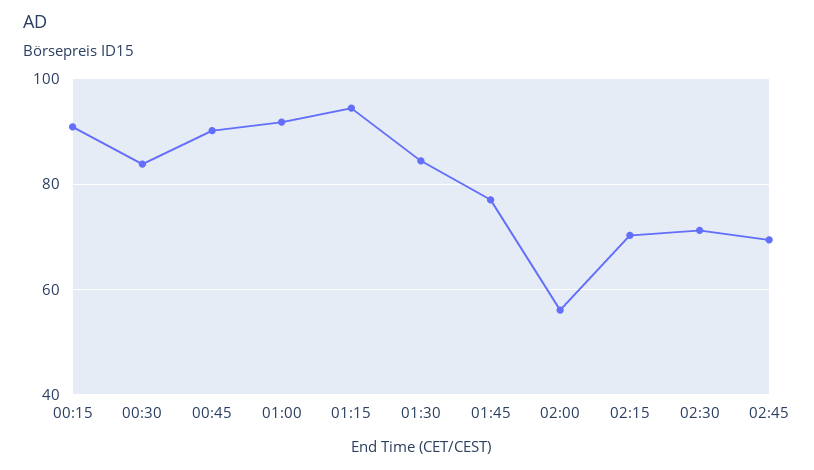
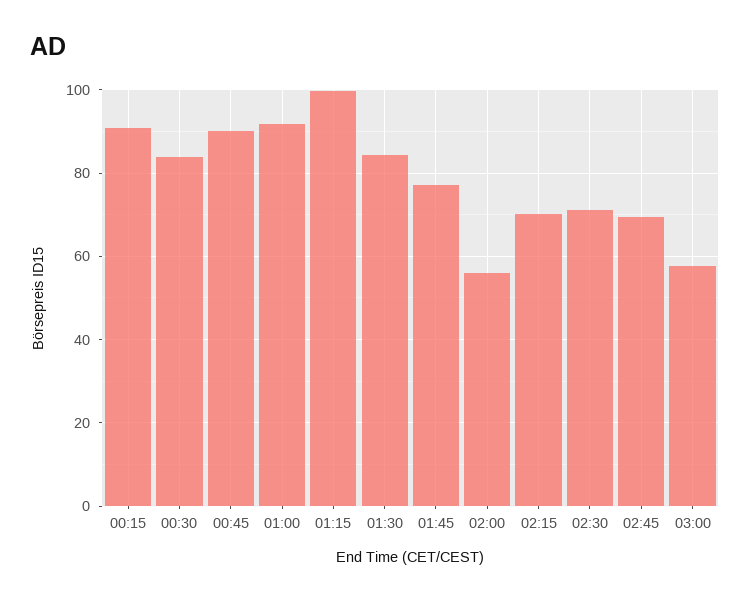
01:15: 94 -> 100
03:00: none -> 58

